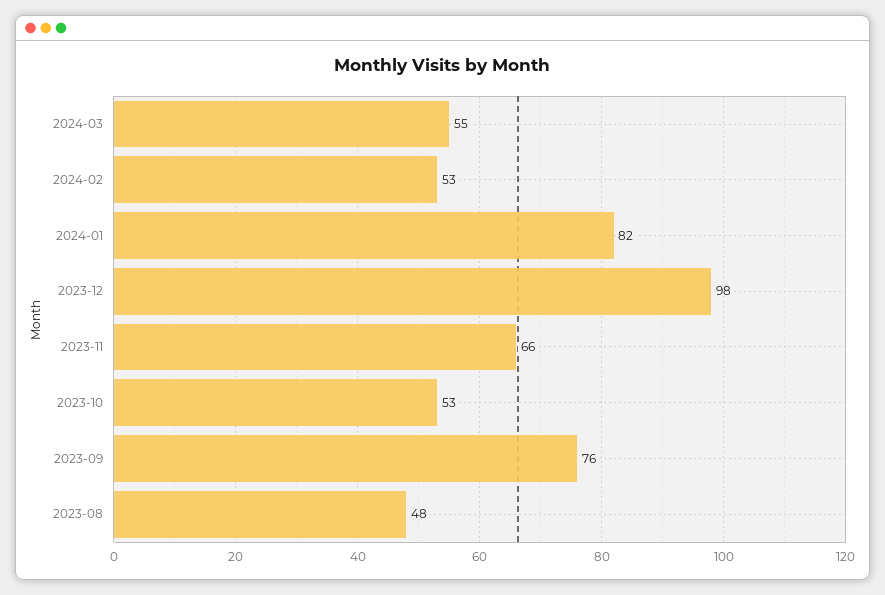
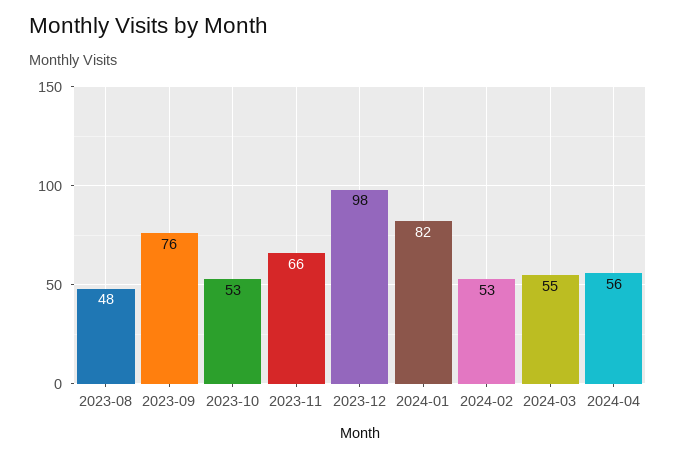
2024-04: none -> 56

